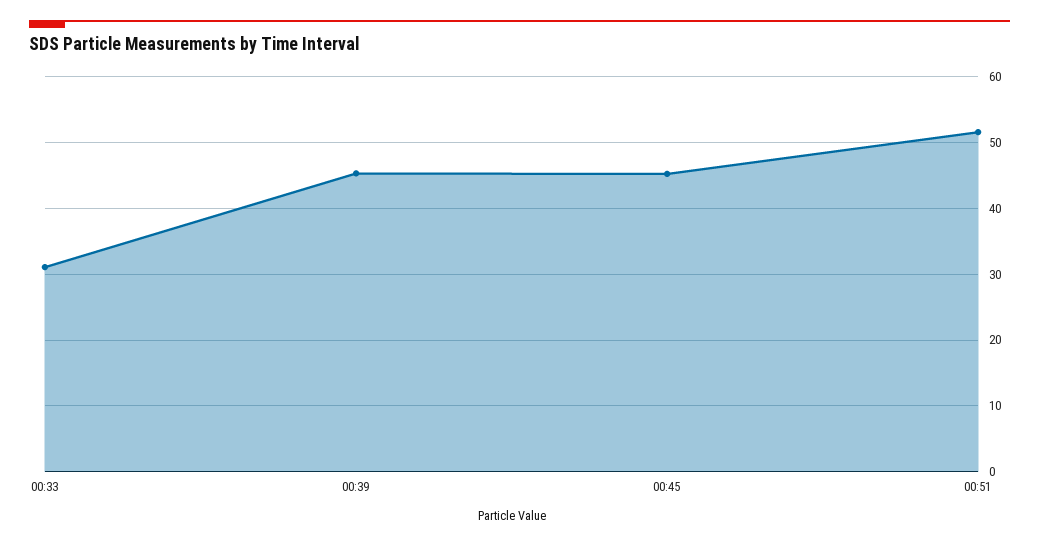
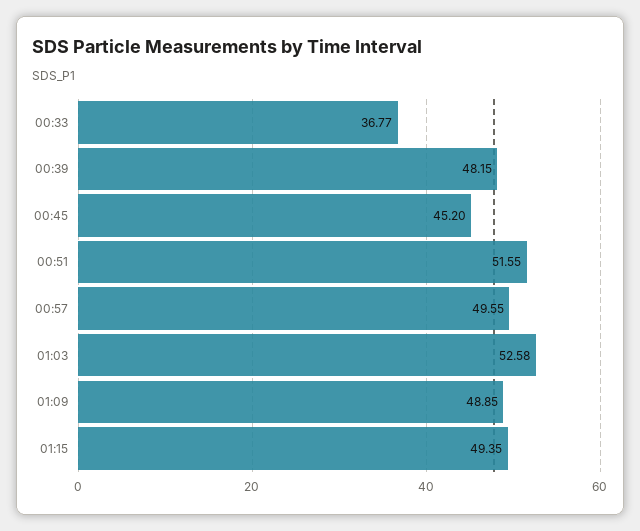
00:33: 31 -> 36.77
00:39: 45 -> 48.15
00:57: none -> 49.55
01:03: none -> 52.58
01:09: none -> 48.85
01:15: none -> 49.35

